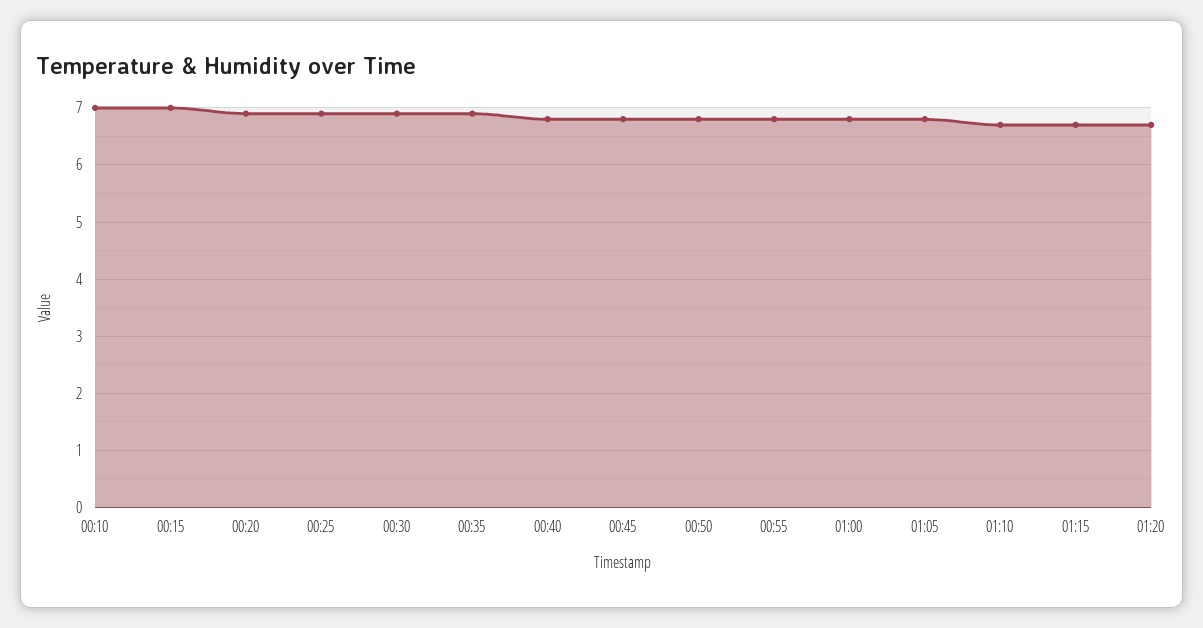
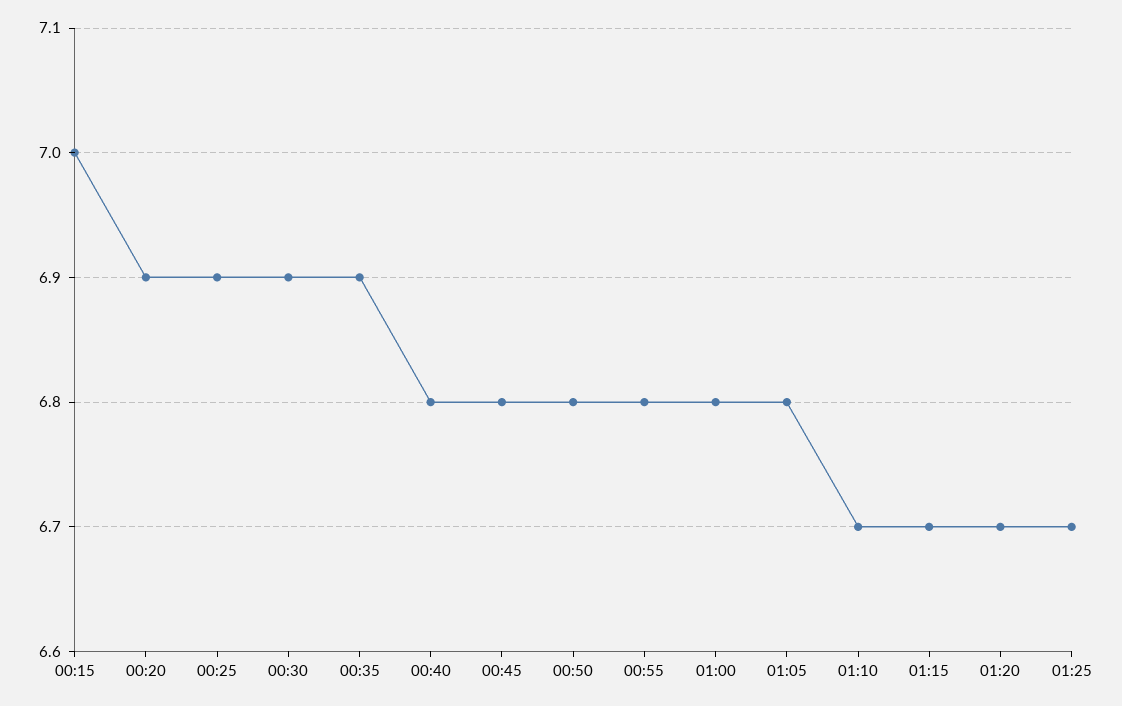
00:10: 7 -> none
01:25: none -> 6.7

